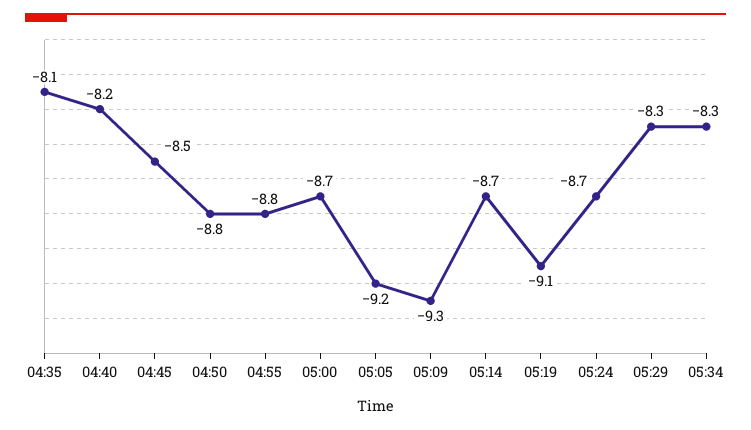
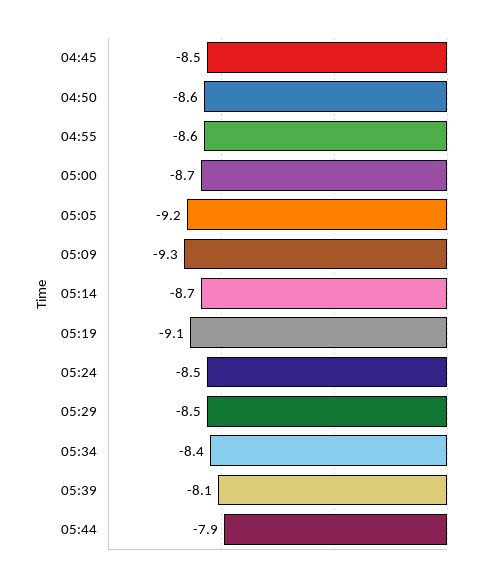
04:35: -8.1 -> none
04:40: -8.2 -> none
04:50: -8.8 -> -8.6
04:55: -8.8 -> -8.6
05:24: -8.7 -> -8.5
05:29: -8.3 -> -8.5
05:34: -8.3 -> -8.4
05:39: none -> -8.1
05:44: none -> -7.9

